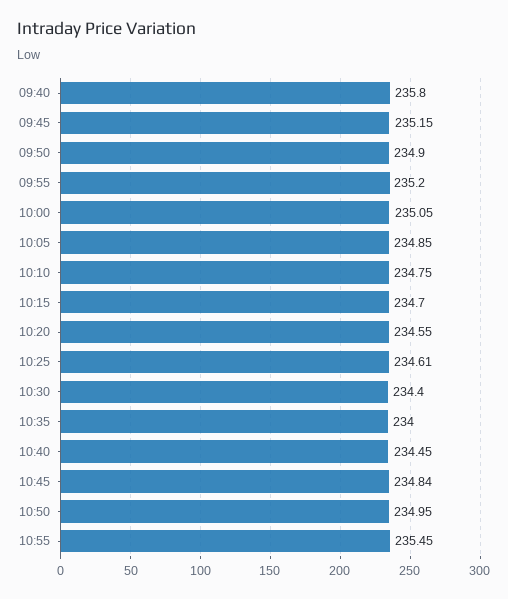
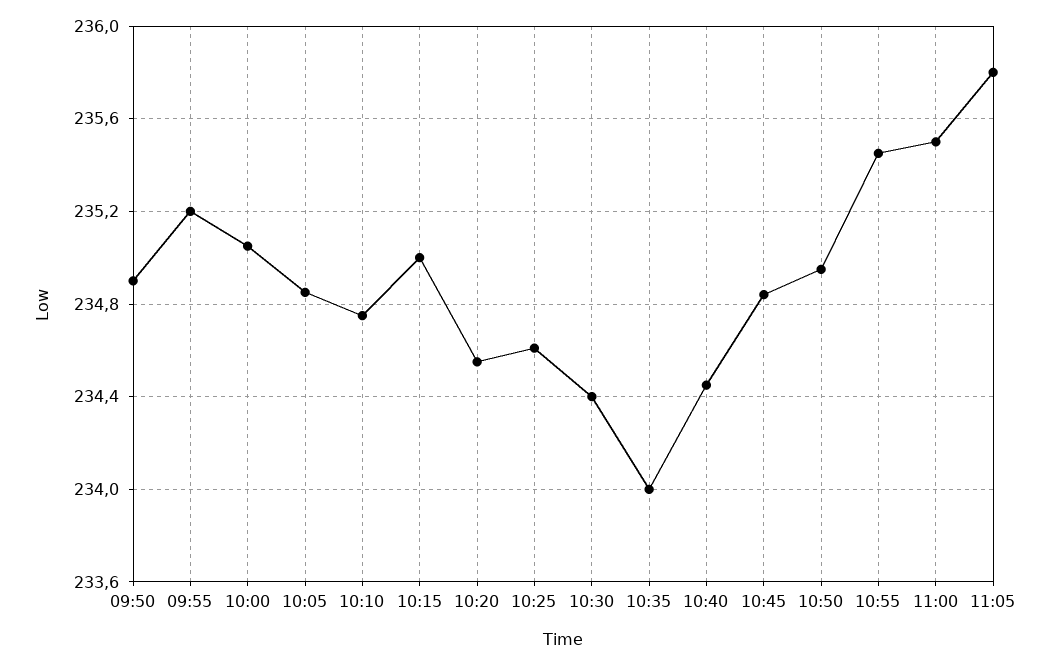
09:40: 235.8 -> none
09:45: 235.15 -> none
10:15: 234.7 -> 235
11:00: none -> 235.5
11:05: none -> 235.8

